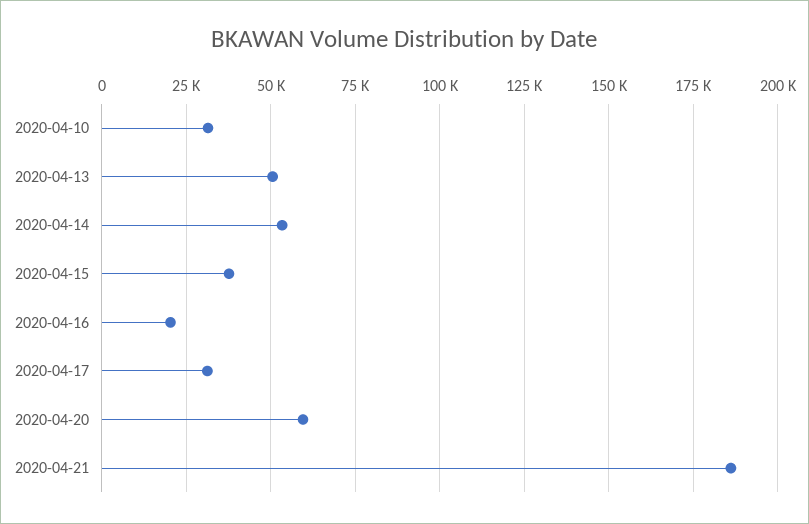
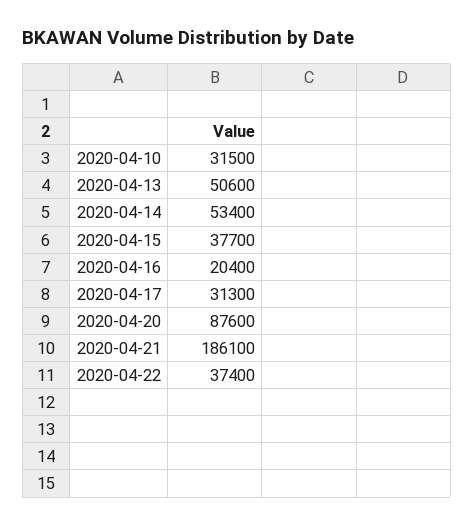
2020-04-20: 60000 -> 87600
2020-04-22: none -> 37400

